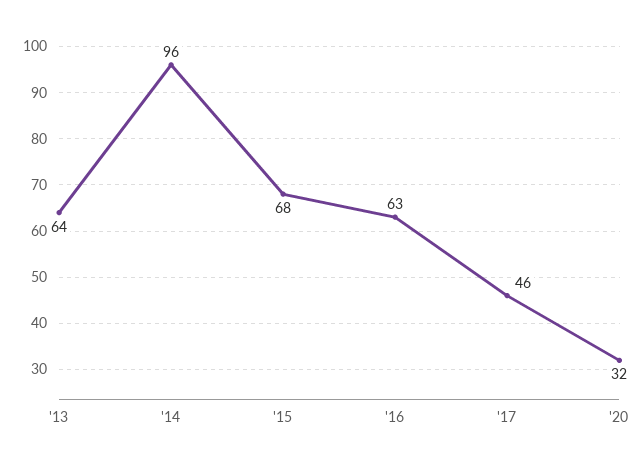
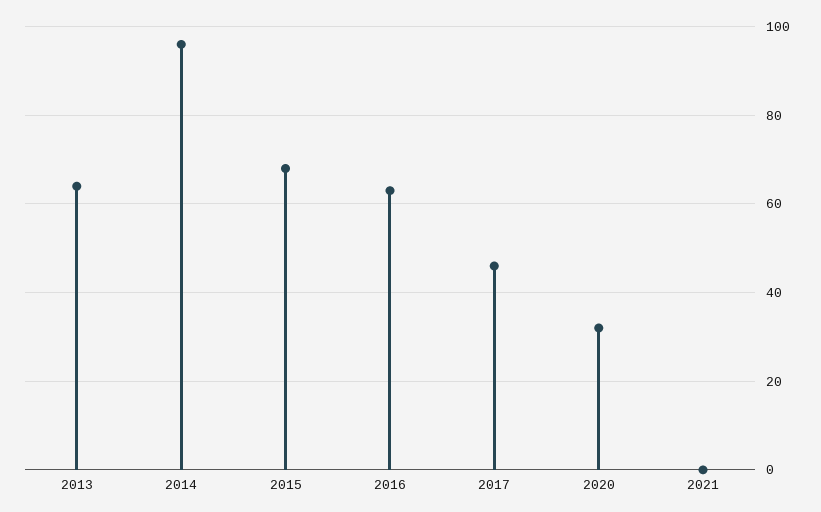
2021: none -> 0

